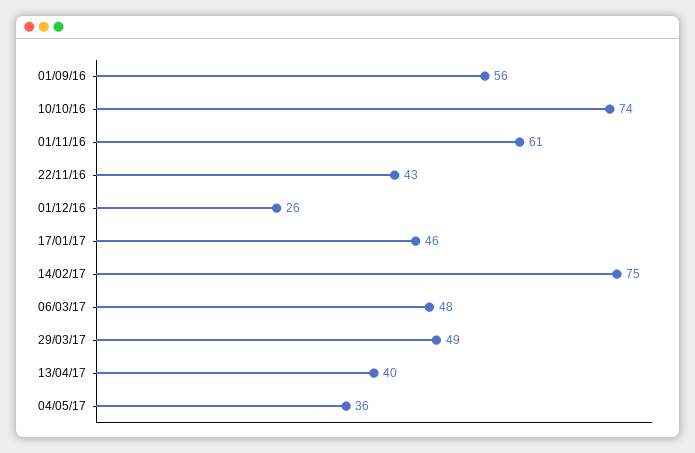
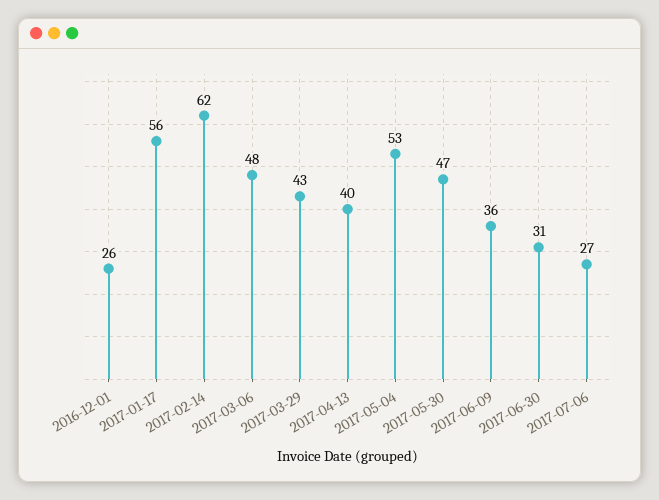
01/09/16: 56 -> none
10/10/16: 74 -> none
01/11/16: 61 -> none
22/11/16: 43 -> none
17/01/17: 46 -> 56
14/02/17: 75 -> 62
29/03/17: 49 -> 43
04/05/17: 36 -> 53
2017-05-30: none -> 47
2017-06-09: none -> 36
2017-06-30: none -> 31
2017-07-06: none -> 27

